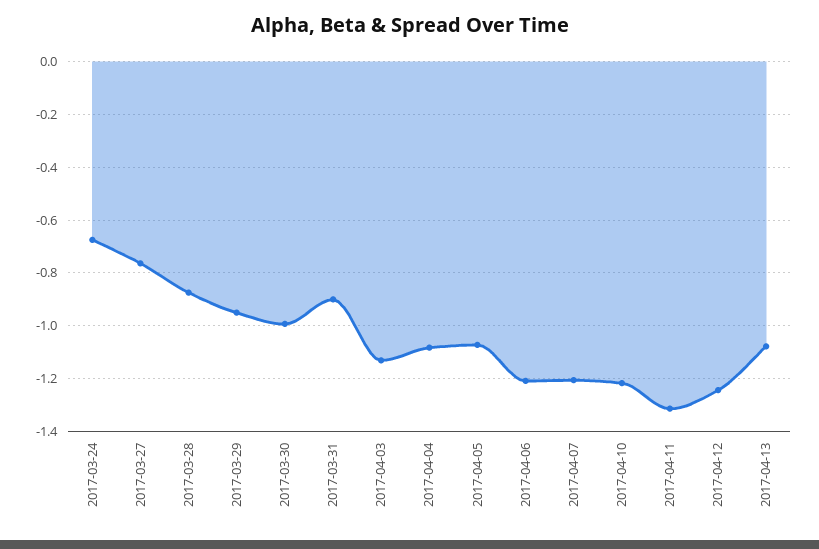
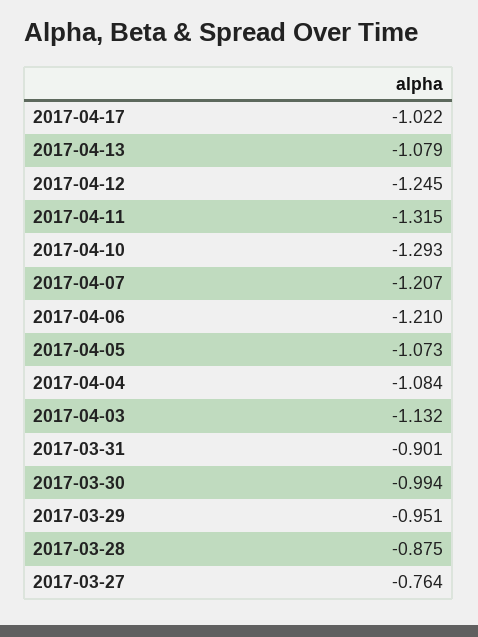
2017-03-24: -0.675 -> none
2017-04-10: -1.225 -> -1.293
2017-04-17: none -> -1.022

